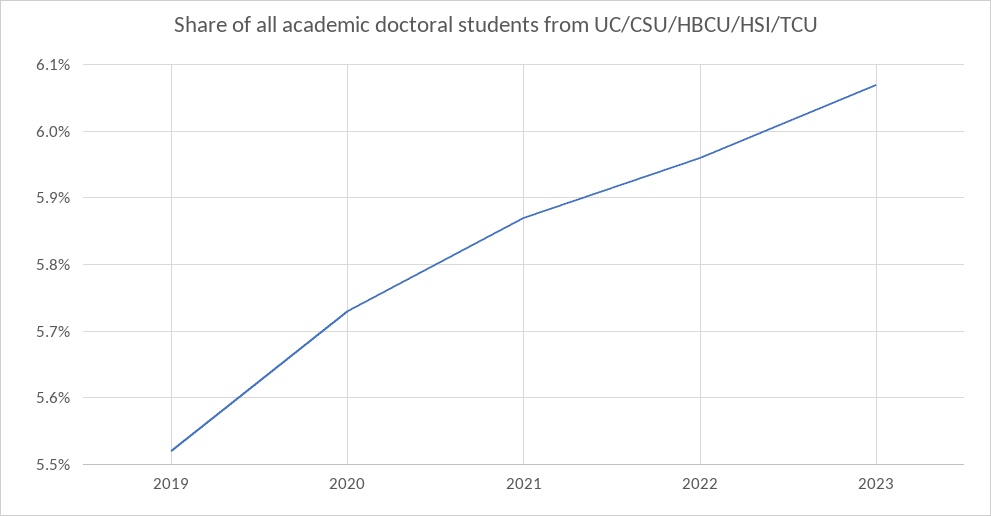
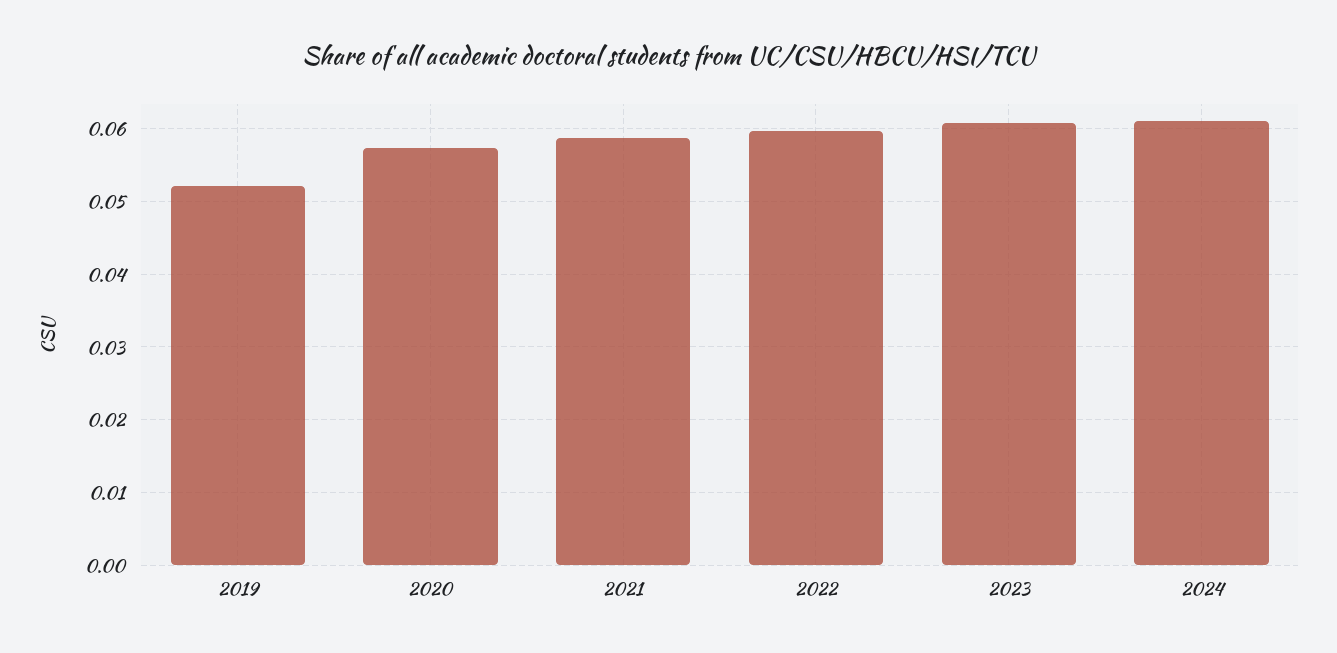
2019: 0.0552 -> 0.052
2024: none -> 0.061

